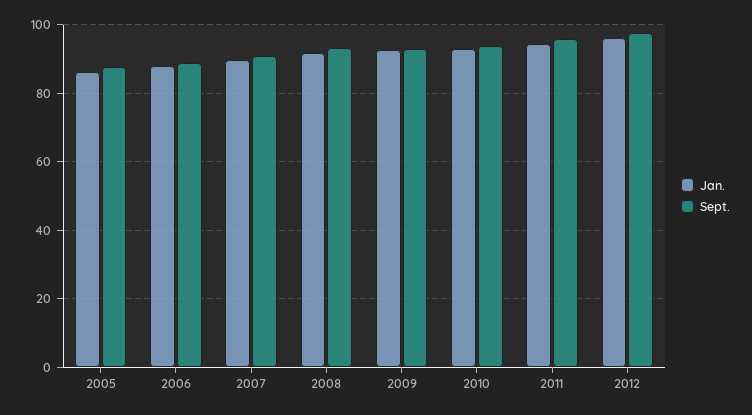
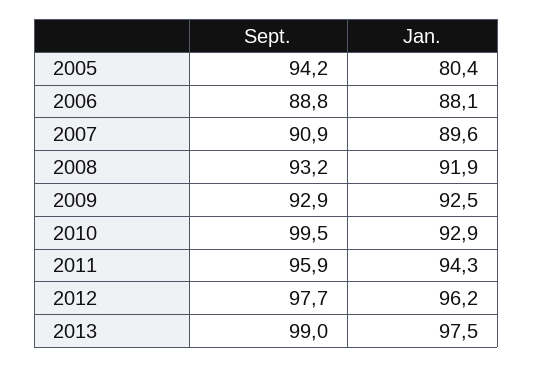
Jan., 2005: 86 -> 80.4
Sept., 2005: 88 -> 94.2
Sept., 2010: 94 -> 99.5
Sept., 2013: none -> 99
Jan., 2013: none -> 97.5

